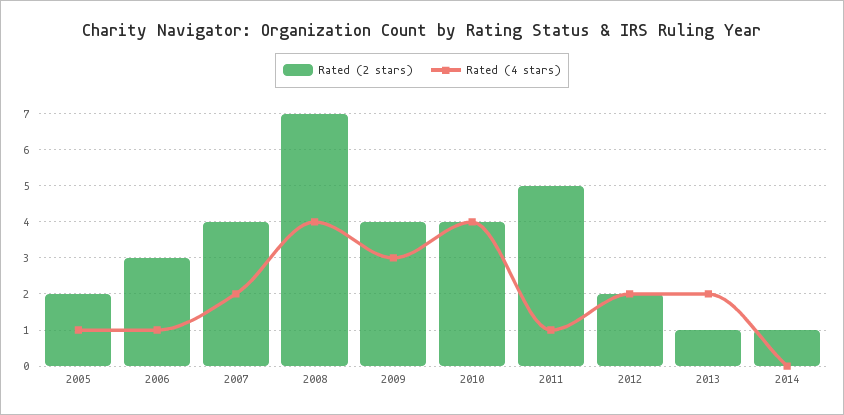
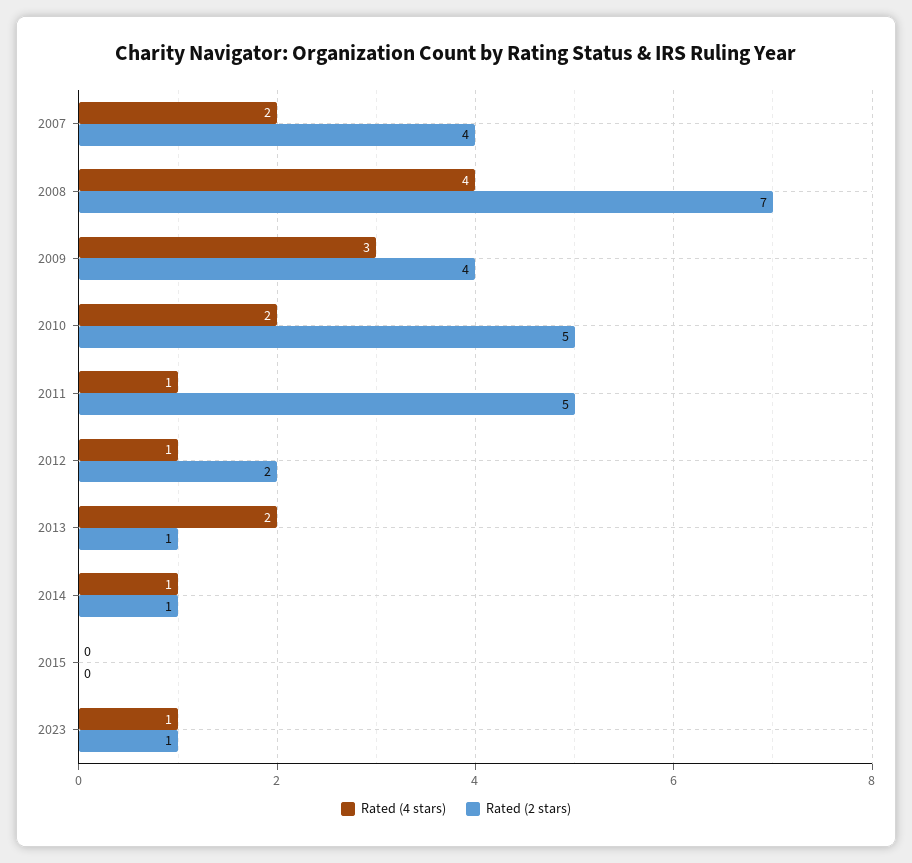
Rated (2 stars), 2005: 2 -> none
Rated (4 stars), 2005: 1 -> none
Rated (2 stars), 2006: 3 -> none
Rated (4 stars), 2006: 1 -> none
Rated (2 stars), 2010: 4 -> 5
Rated (4 stars), 2010: 4 -> 2
Rated (4 stars), 2012: 2 -> 1
Rated (4 stars), 2014: 0 -> 1
Rated (4 stars), 2015: none -> 0
Rated (2 stars), 2015: none -> 0
Rated (4 stars), 2023: none -> 1
Rated (2 stars), 2023: none -> 1

